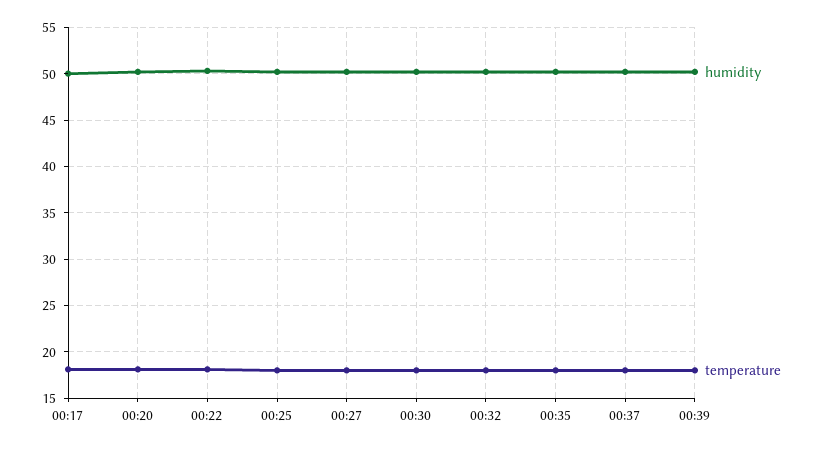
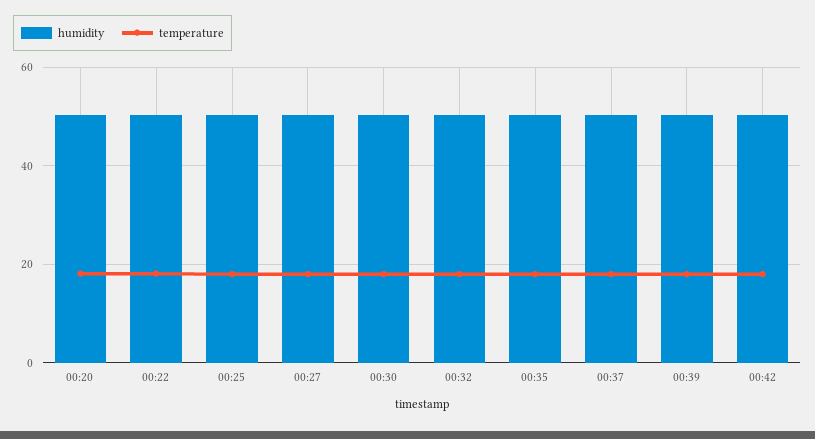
humidity, 00:17: 50 -> none
temperature, 00:17: 18 -> none
humidity, 00:42: none -> 50
temperature, 00:42: none -> 18

